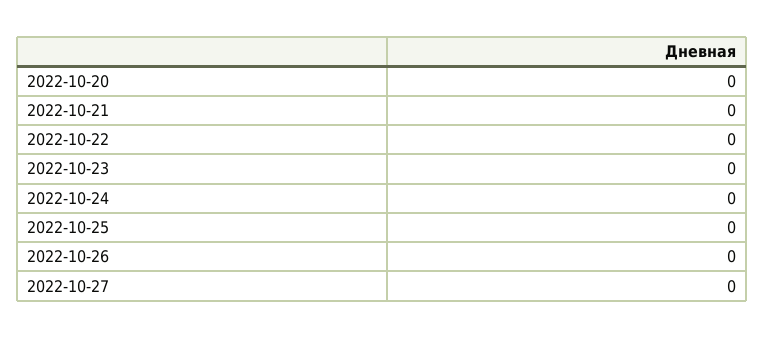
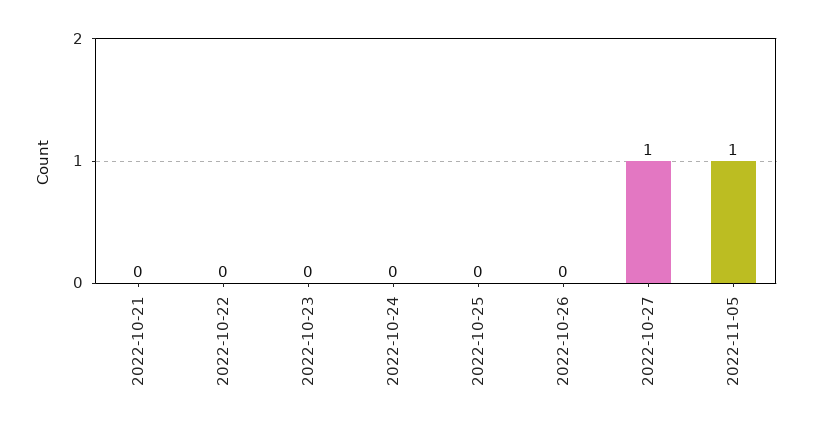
2022-10-20: 0 -> none
2022-10-27: 0 -> 1
2022-11-05: none -> 1

